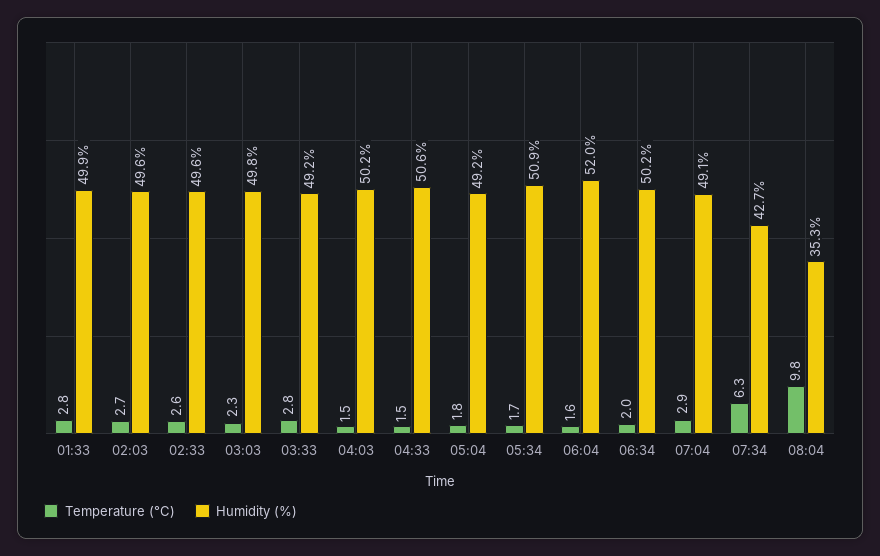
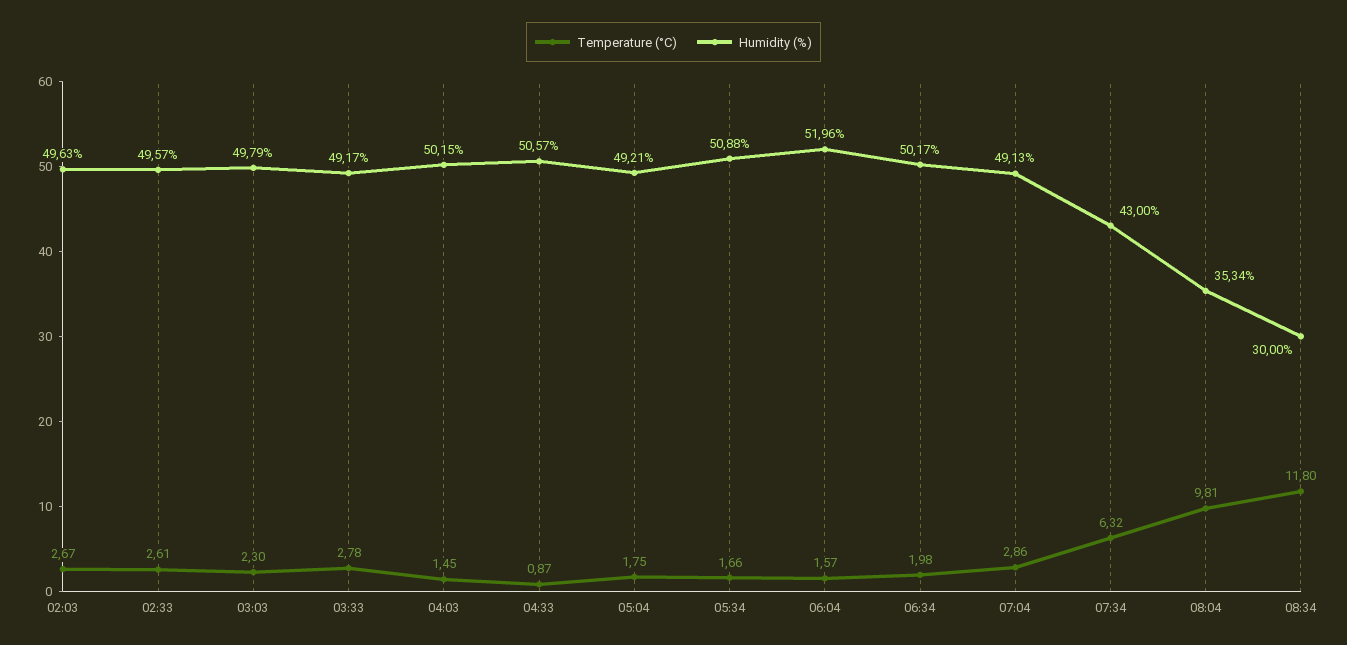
Temperature (°C), 01:33: 2.8 -> none
Humidity (%), 01:33: 49.9 -> none
Temperature (°C), 04:33: 1.5 -> 0.87
Humidity (%), 07:34: 42.7 -> 43
Temperature (°C), 08:34: none -> 11.8
Humidity (%), 08:34: none -> 30

